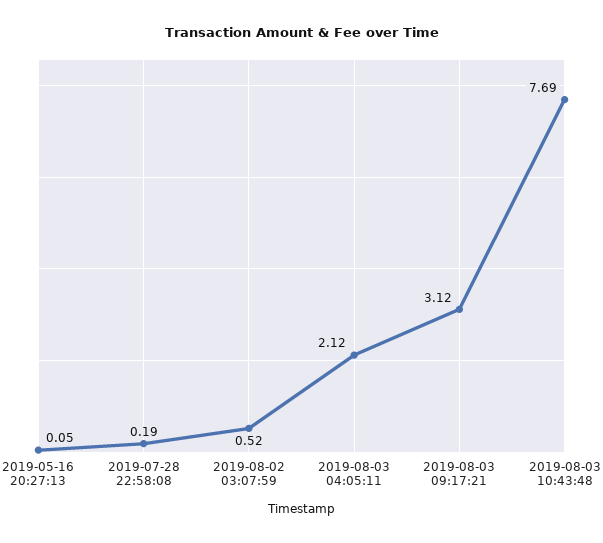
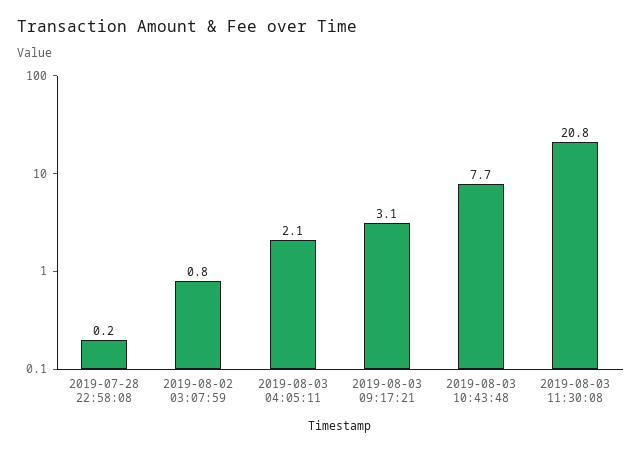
2019-05-16 20:27:13: 0.05 -> none
2019-08-02 03:07:59: 0.52 -> 0.8
2019-08-03 11:30:08: none -> 20.8

